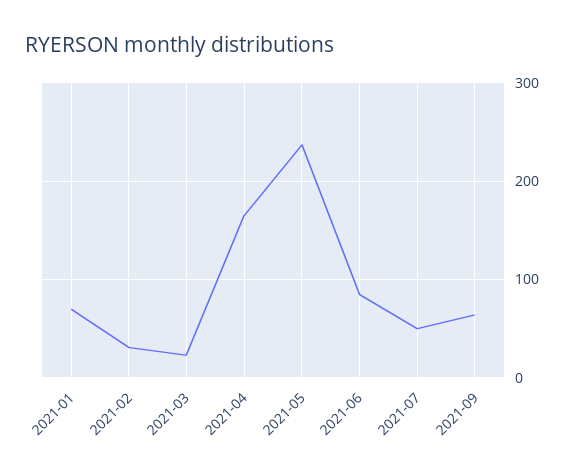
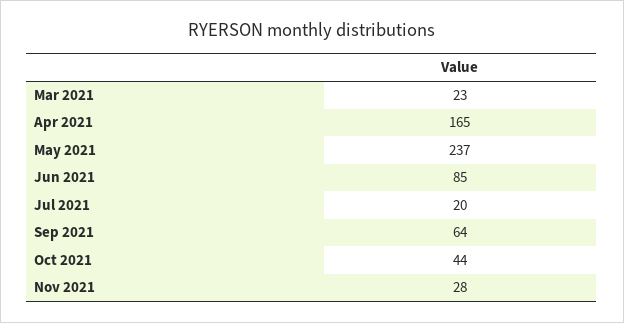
2021-01: 70 -> none
2021-02: 30 -> none
2021-07: 50 -> 20
Oct 2021: none -> 44
Nov 2021: none -> 28

